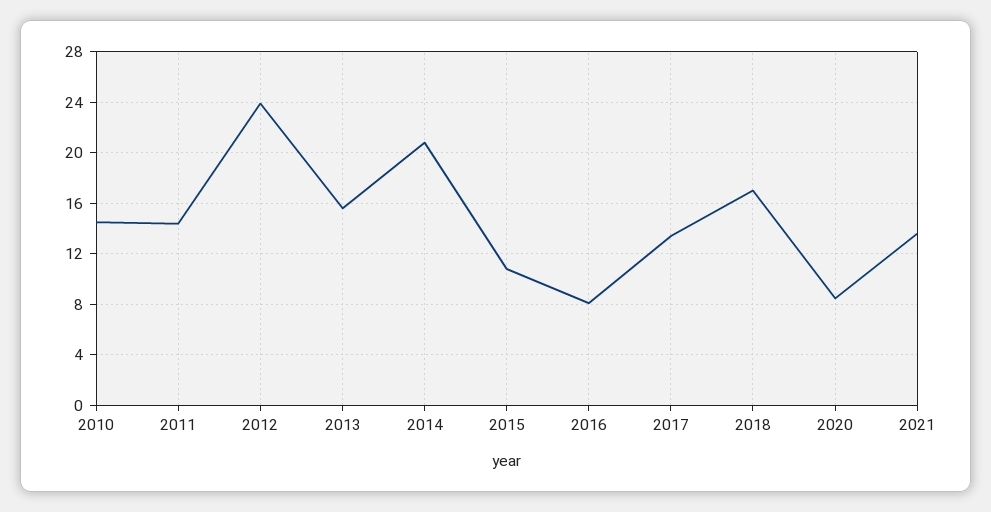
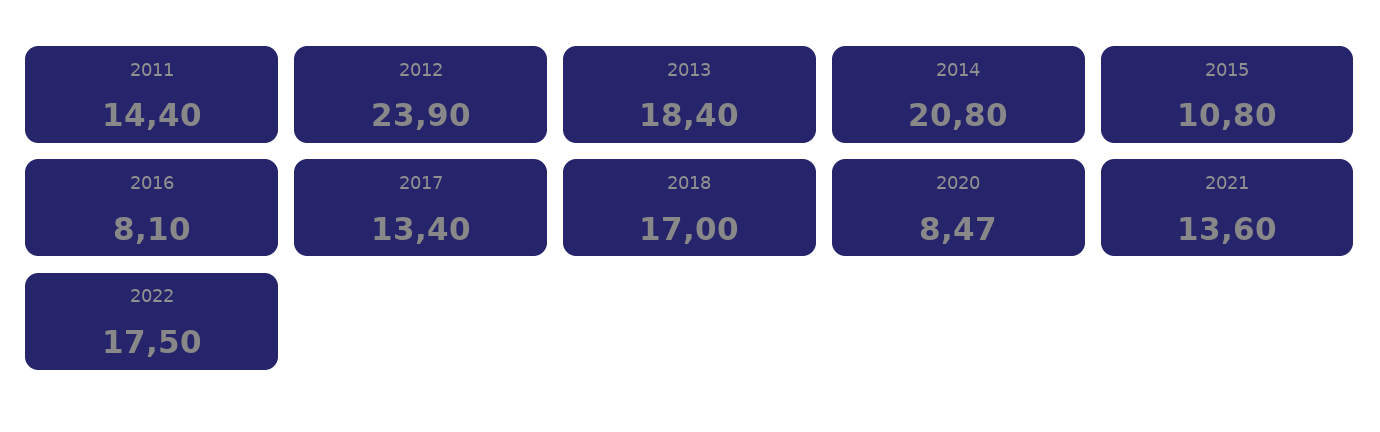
2010: 14.5 -> none
2013: 15.5 -> 18.4
2022: none -> 17.5

